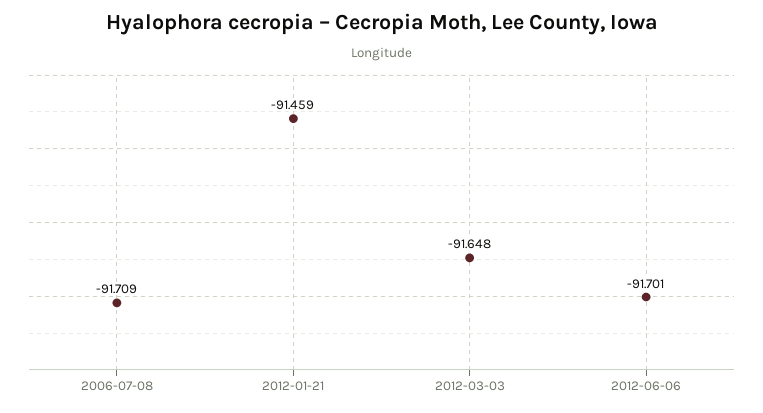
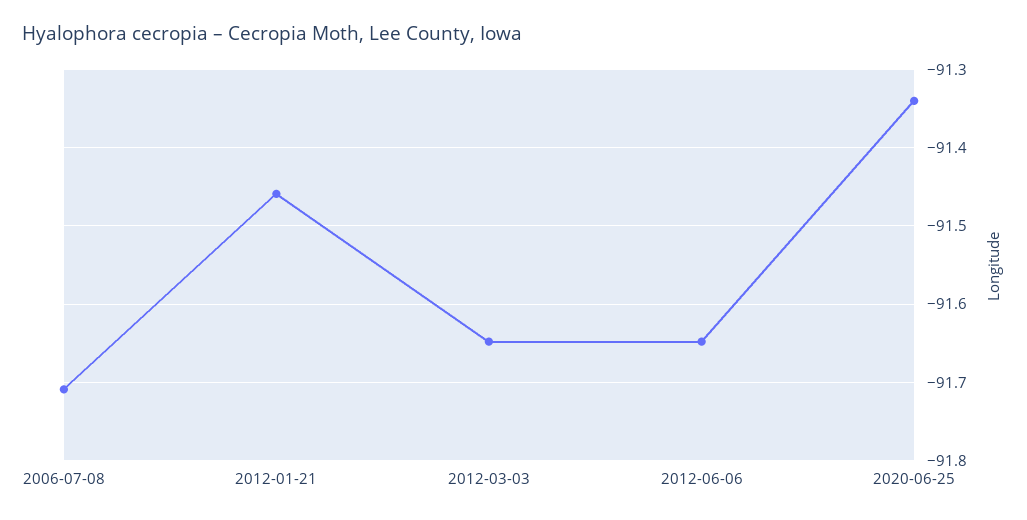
2012-06-06: -91.701 -> -91.65
2020-06-25: none -> -91.34

